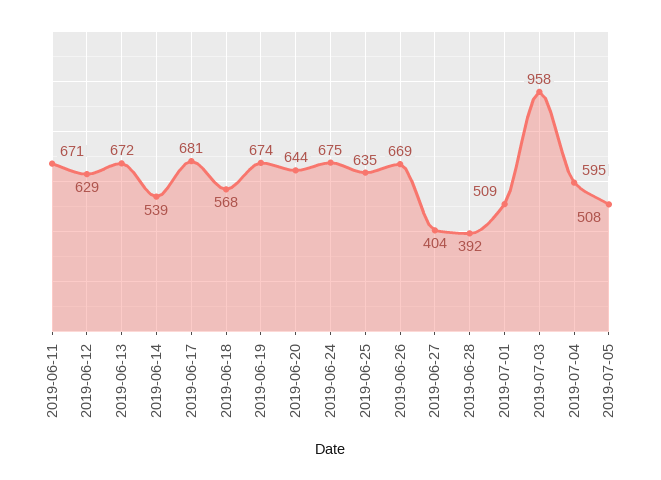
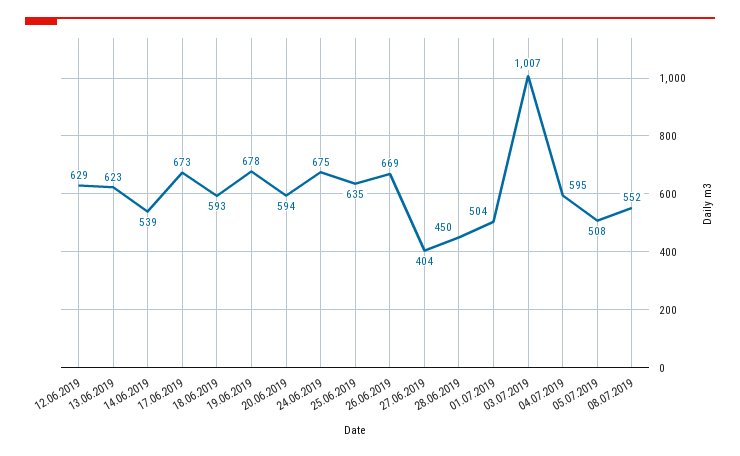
2019-06-11: 671 -> none
2019-06-13: 672 -> 623
2019-06-17: 681 -> 673
2019-06-18: 568 -> 593
2019-06-19: 674 -> 678
2019-06-20: 644 -> 594
2019-06-28: 392 -> 450
2019-07-01: 509 -> 504
2019-07-03: 958 -> 1007
08.07.2019: none -> 552

